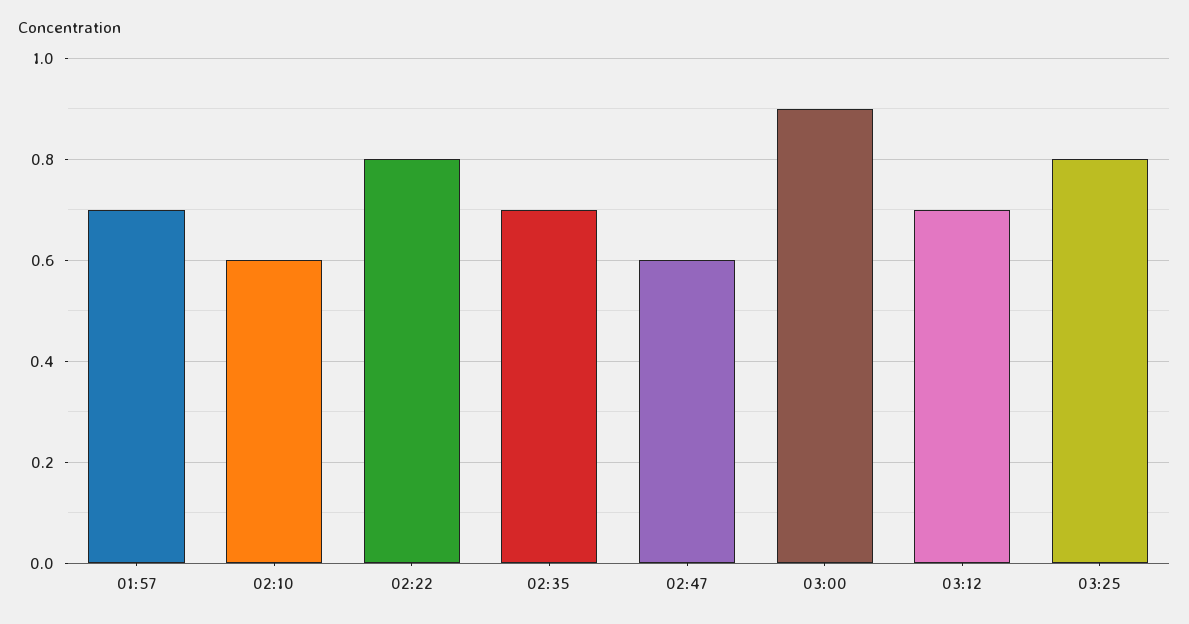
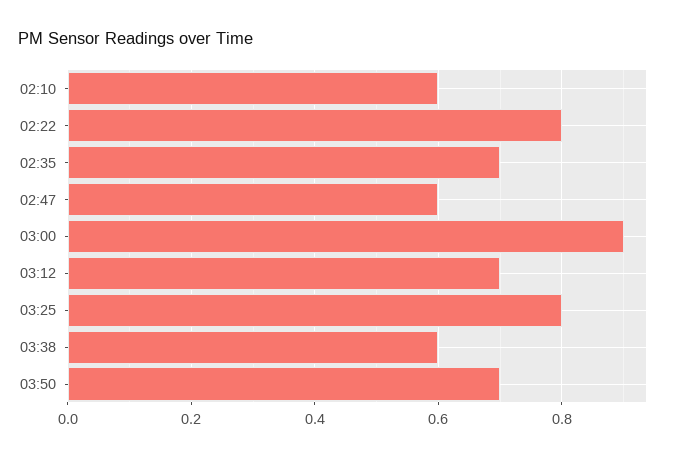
01:57: 0.7 -> none
03:38: none -> 0.6
03:50: none -> 0.7

